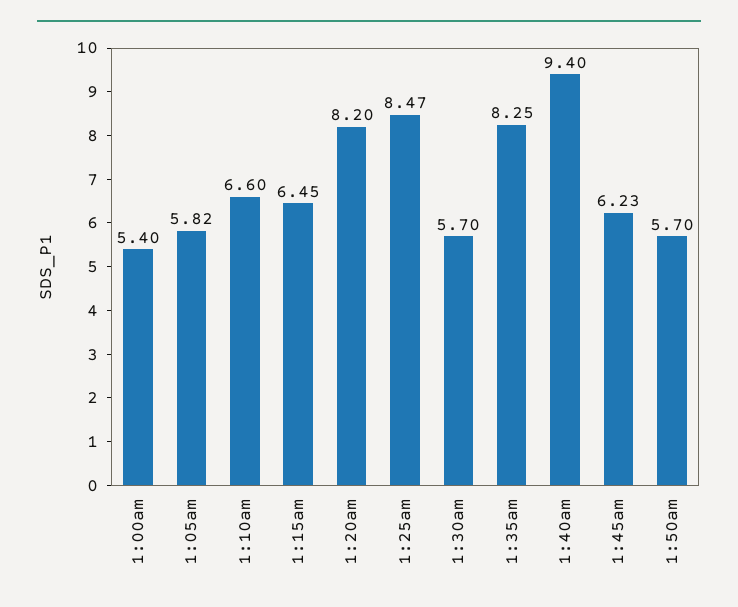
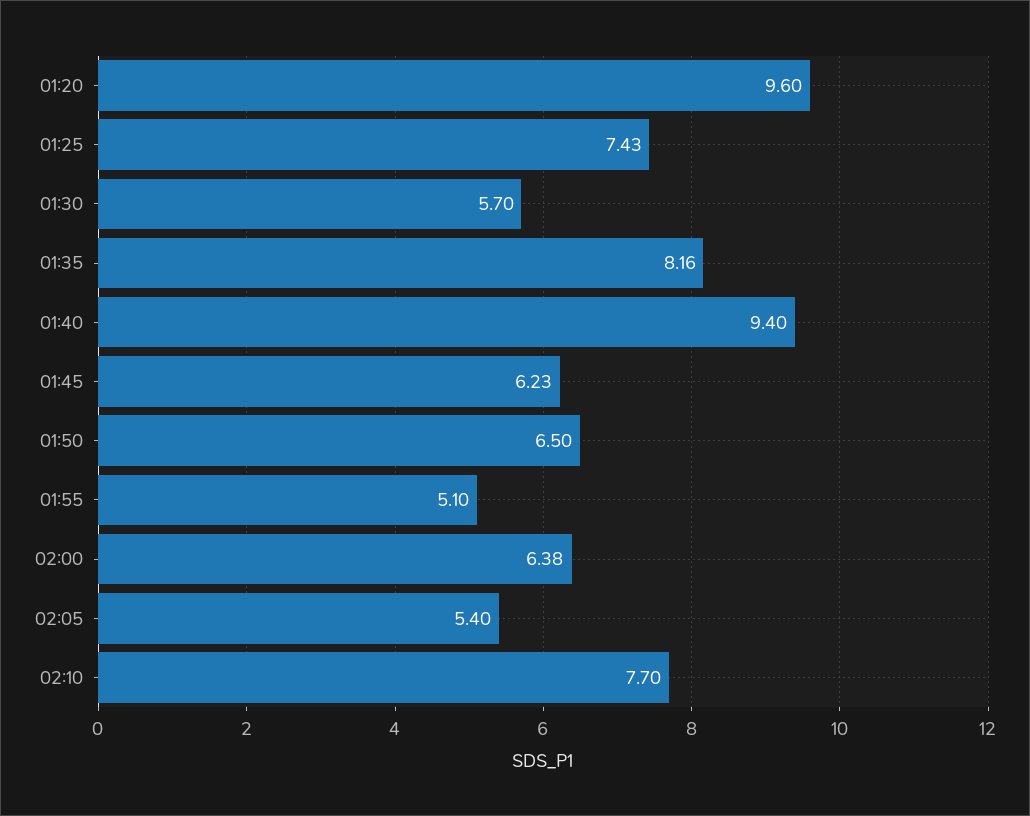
1:00am: 5.4 -> none
1:05am: 5.82 -> none
1:10am: 6.6 -> none
1:15am: 6.45 -> none
1:20am: 8.2 -> 9.6
1:25am: 8.47 -> 7.43
1:35am: 8.25 -> 8.16
1:50am: 5.7 -> 6.5
01:55: none -> 5.1
02:00: none -> 6.38
02:05: none -> 5.4
02:10: none -> 7.7

